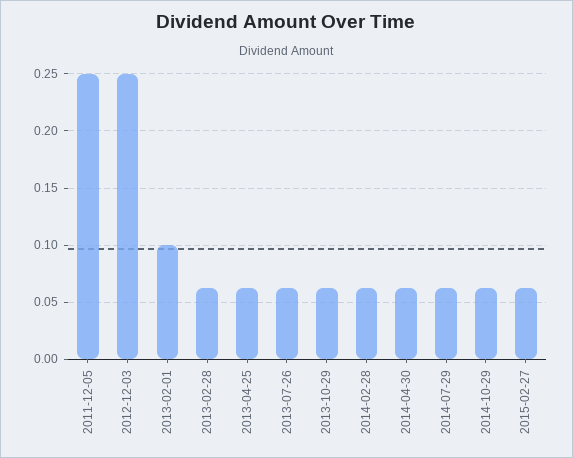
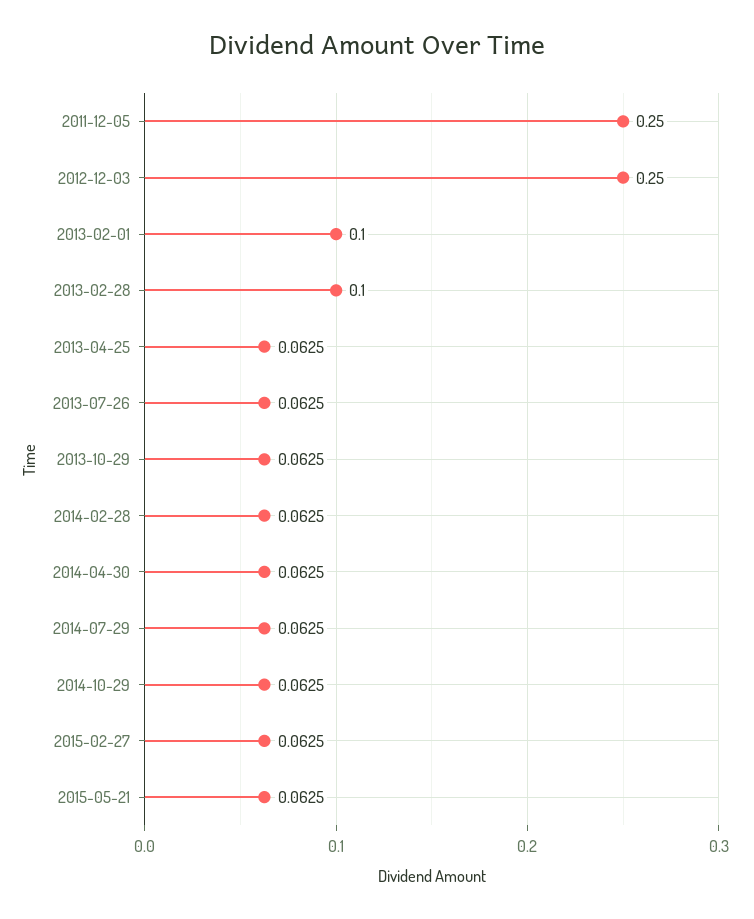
2013-02-28: 0.06 -> 0.1
2015-05-21: none -> 0.0625

